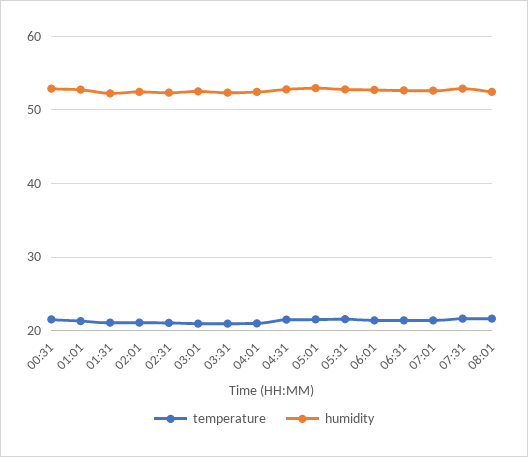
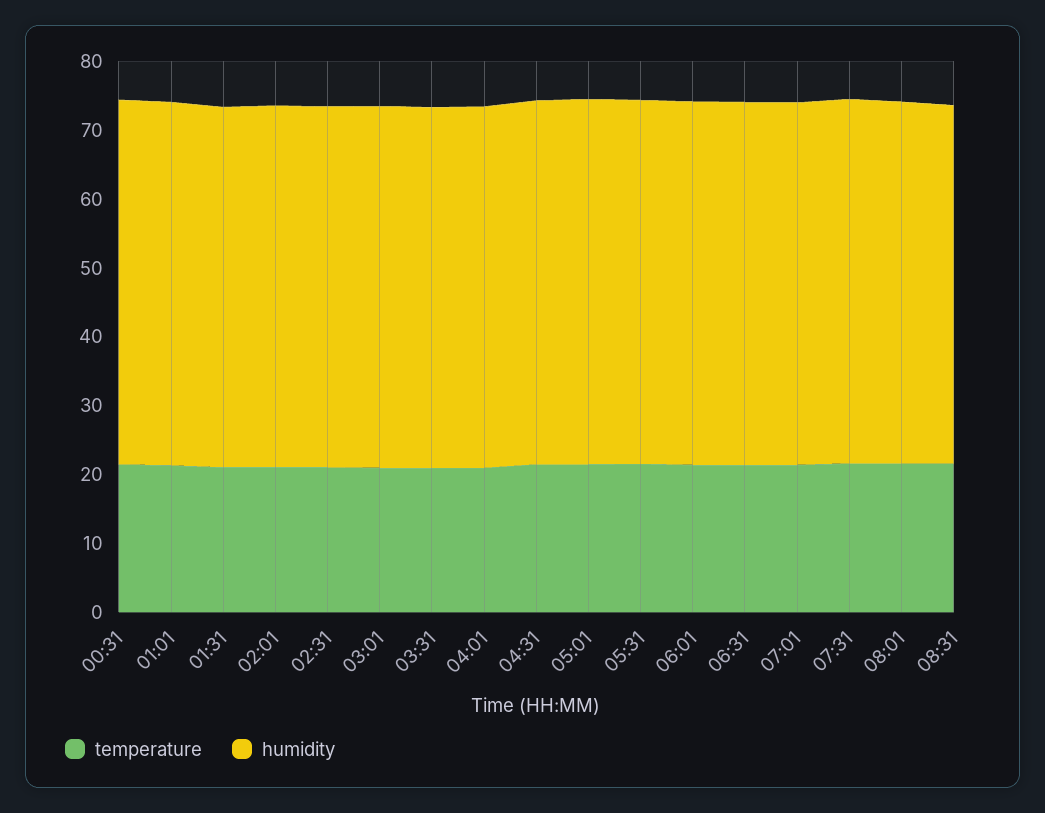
temperature, 08:31: none -> 22
humidity, 08:31: none -> 52

